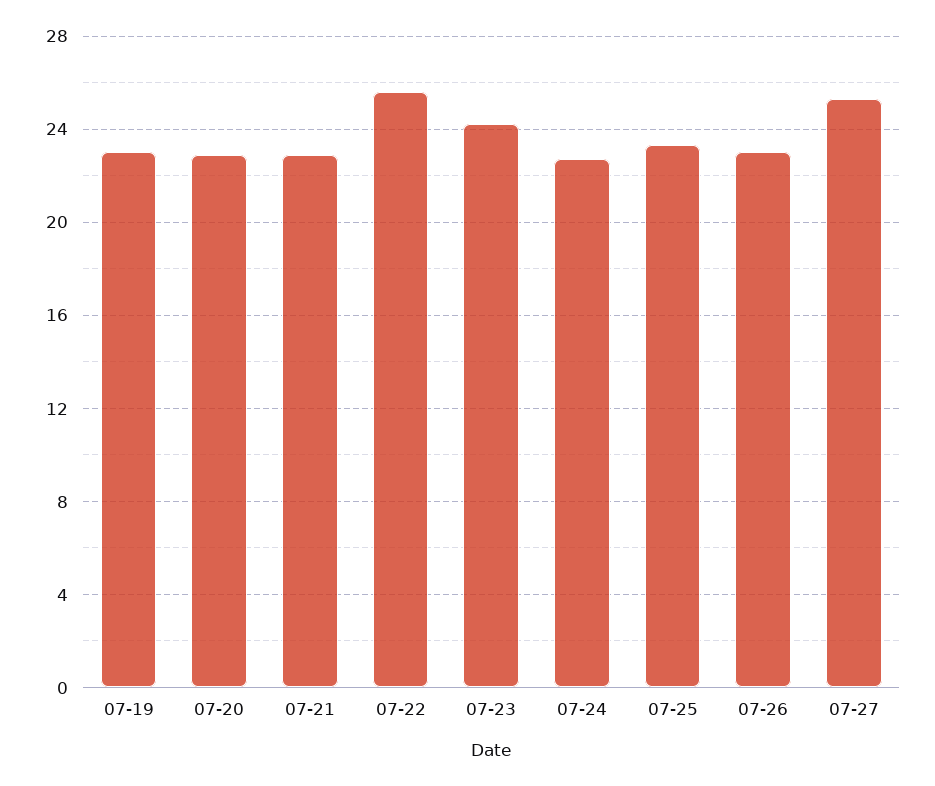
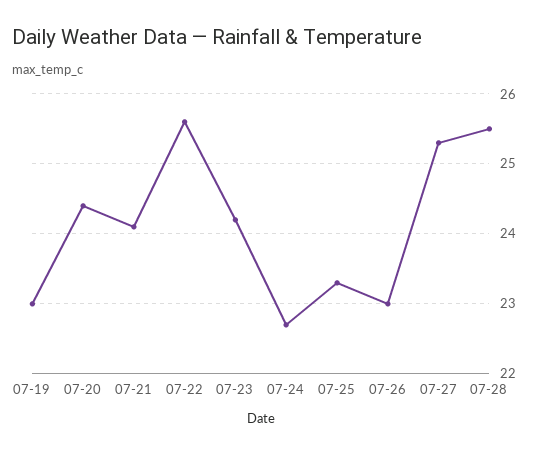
07-20: 23 -> 24.4
07-21: 23 -> 24.1
07-28: none -> 25.5

